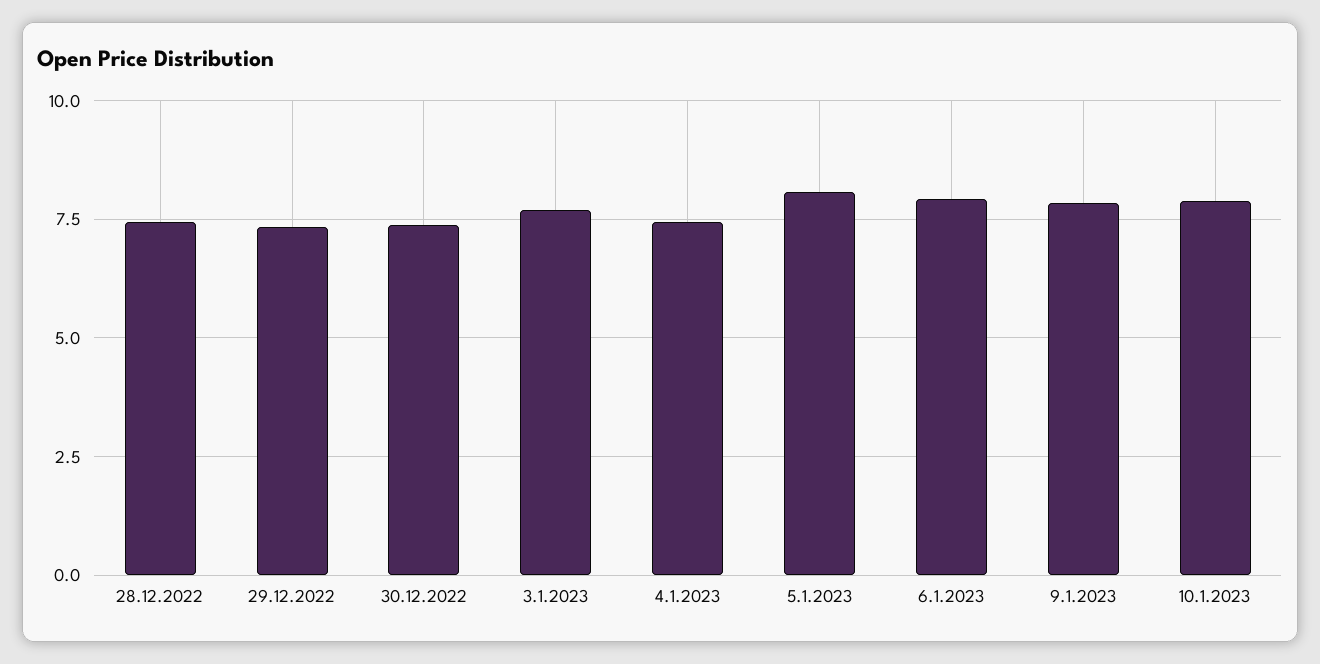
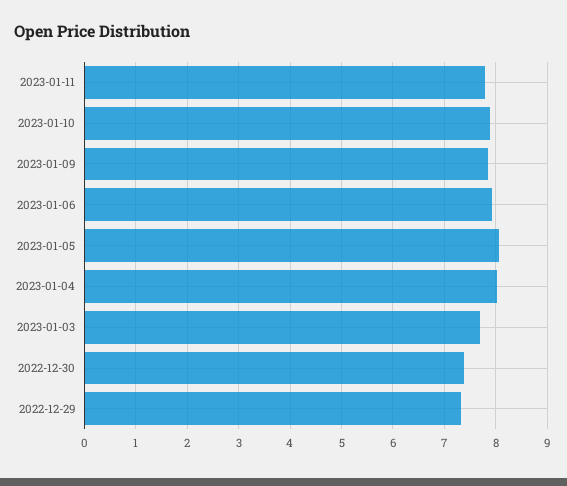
28.12.2022: 7.5 -> none
4.1.2023: 7.5 -> 8
2023-01-11: none -> 7.8

